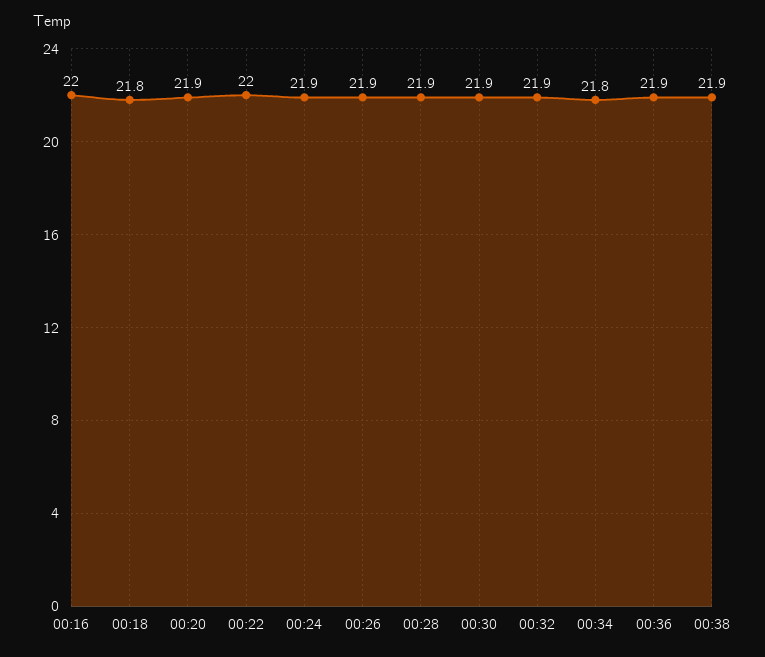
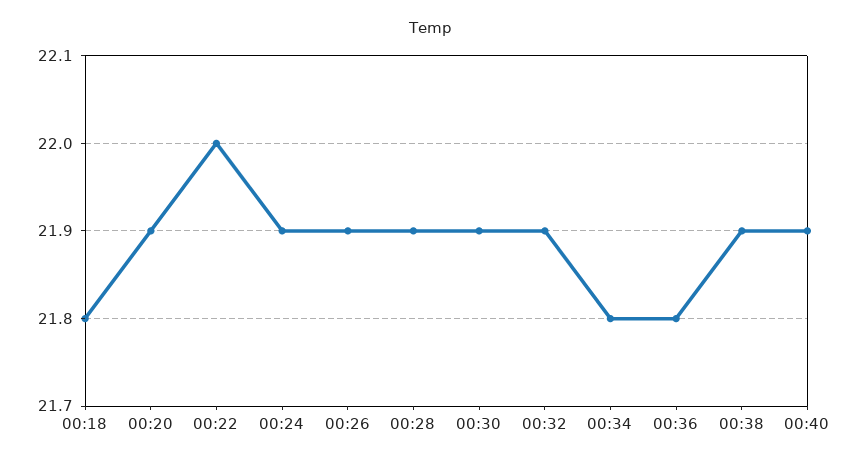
00:16: 22 -> none
00:36: 21.9 -> 21.8
00:40: none -> 21.9

